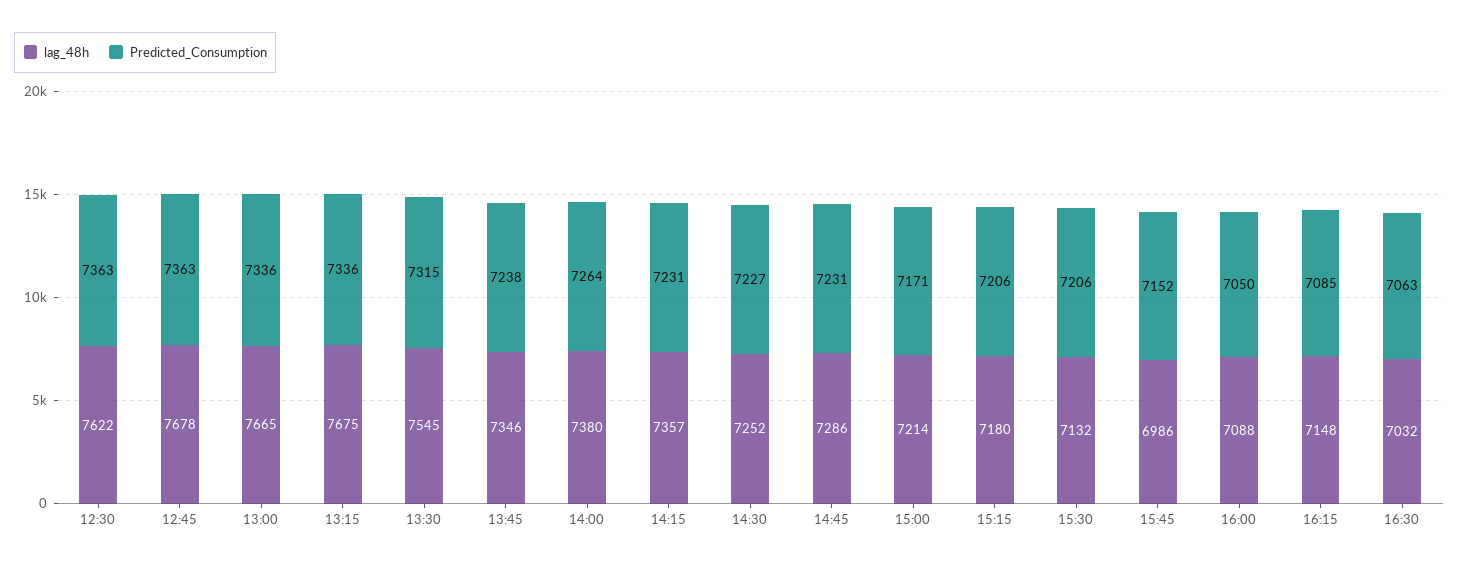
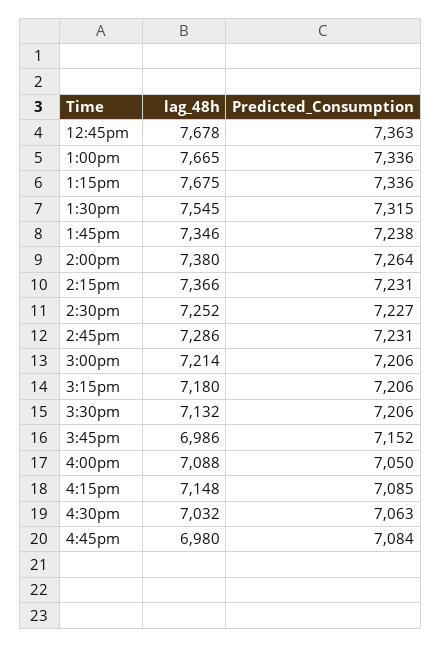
lag_48h, 12:30: 7622 -> none
Predicted_Consumption, 12:30: 7363 -> none
lag_48h, 14:15: 7357 -> 7366
Predicted_Consumption, 15:00: 7171 -> 7206
lag_48h, 4:45pm: none -> 6980
Predicted_Consumption, 4:45pm: none -> 7084

